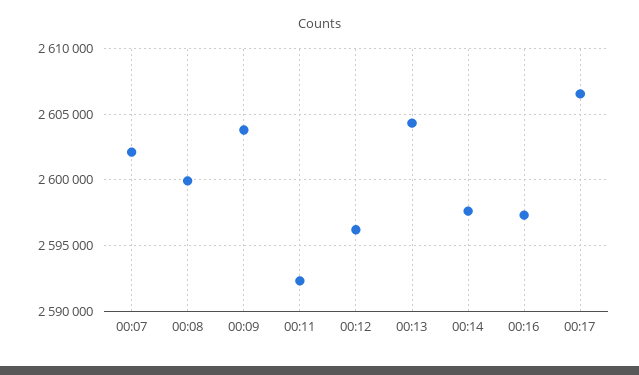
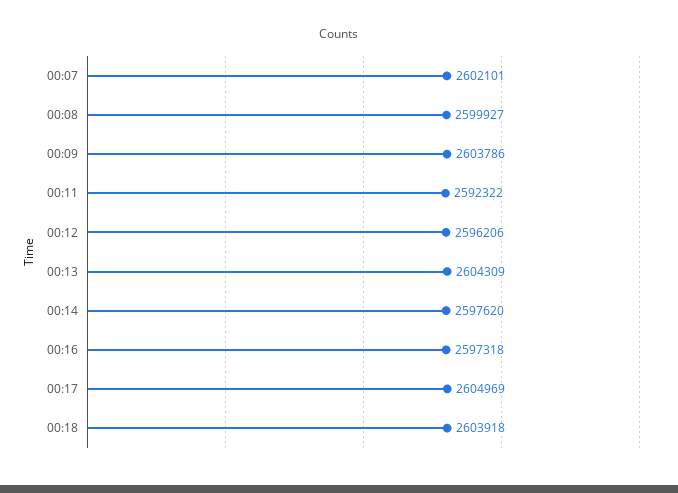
00:17: 2606500 -> 2604969
00:18: none -> 2603918

